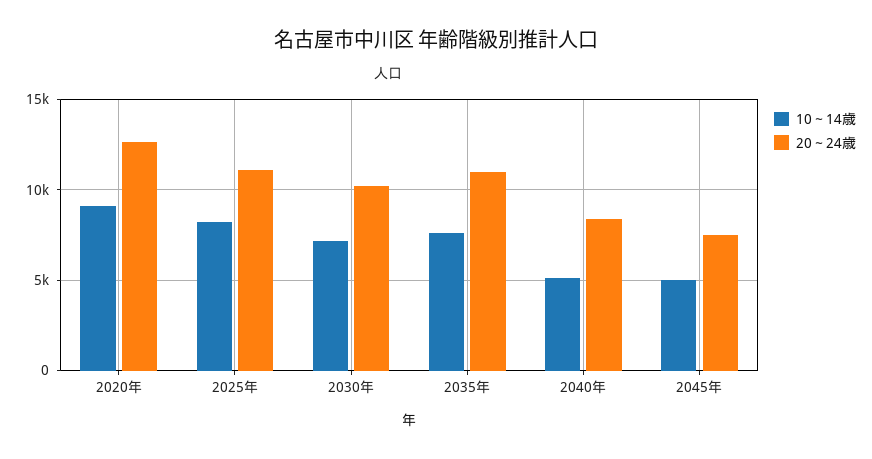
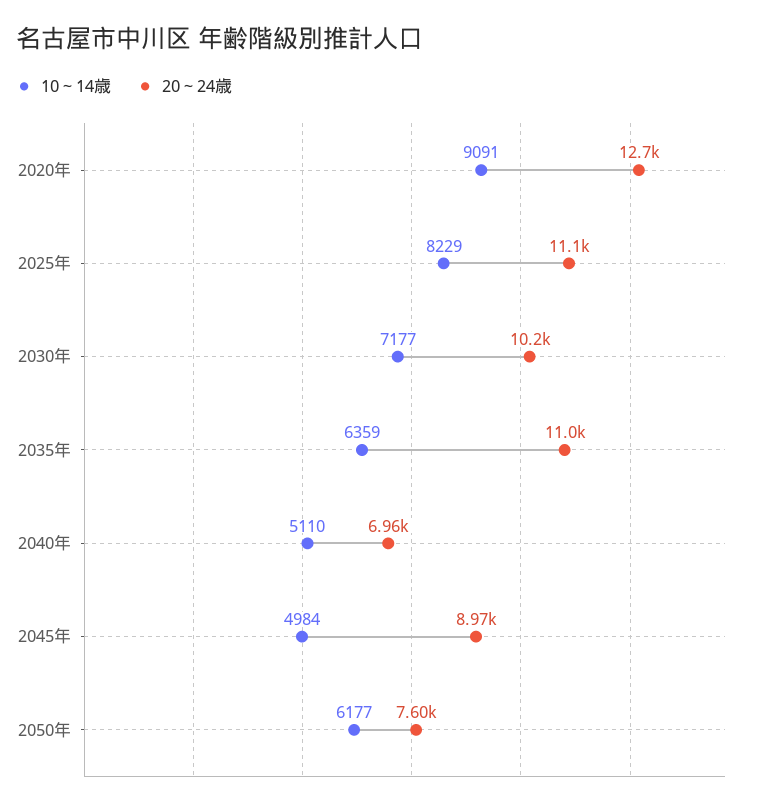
10～14歳, 2035年: 7500 -> 6359
20～24歳, 2040年: 8500 -> 6960
20～24歳, 2045年: 7500 -> 8970
10～14歳, 2050年: none -> 6177
20～24歳, 2050年: none -> 7600

